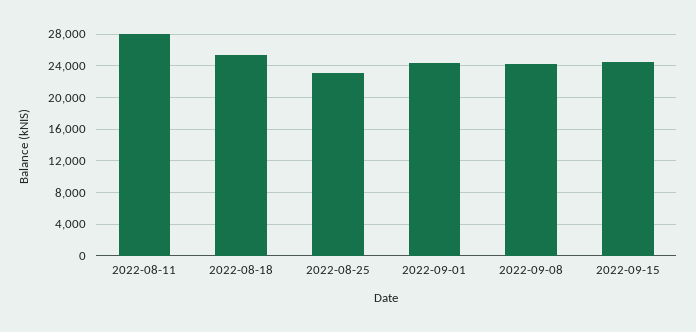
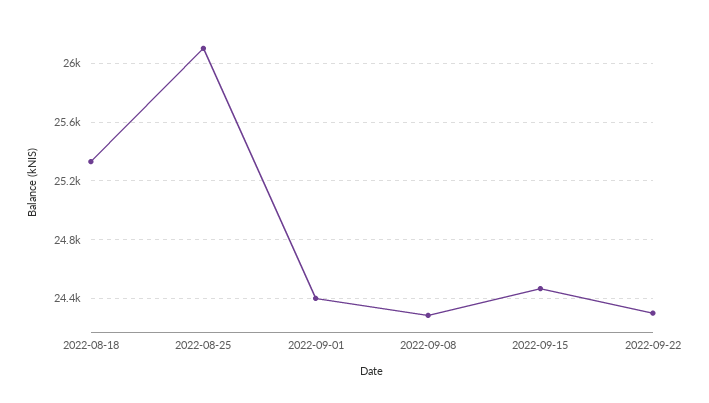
2022-08-11: 28000 -> none
2022-08-25: 23000 -> 26100
2022-09-22: none -> 24300

